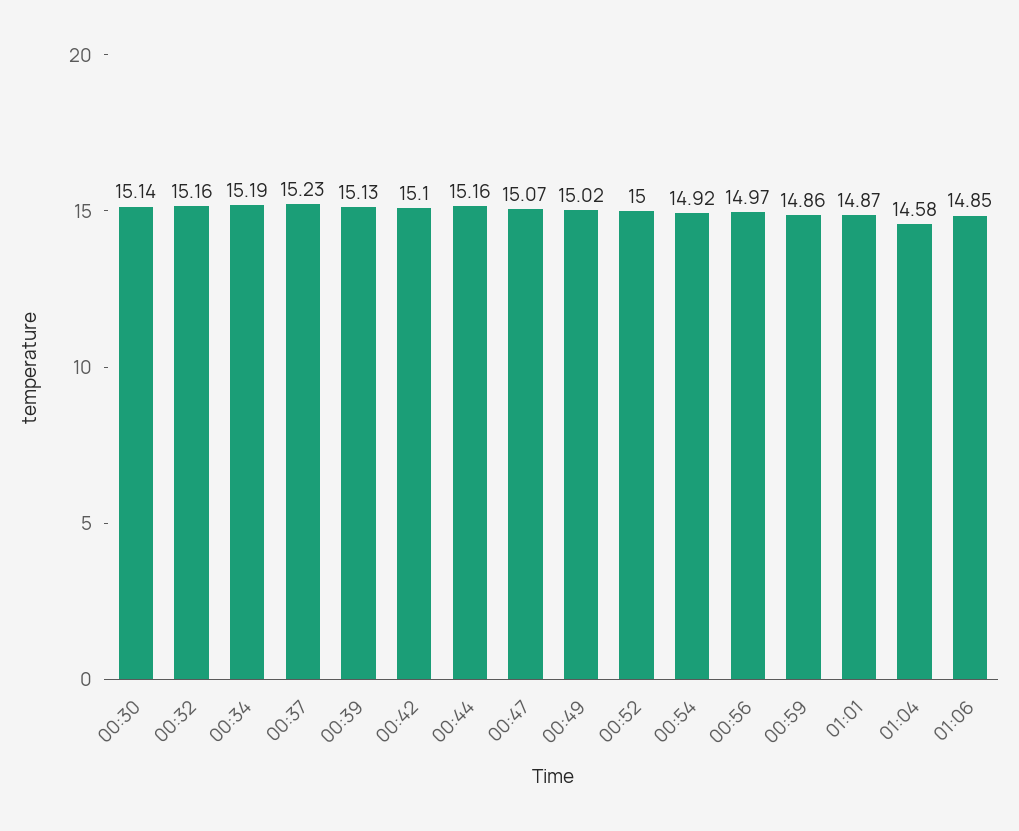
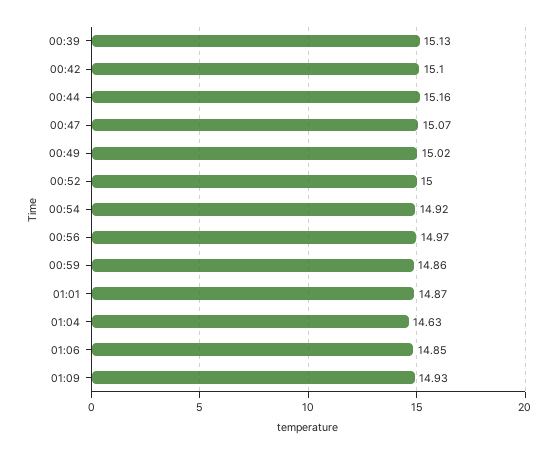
00:30: 15.14 -> none
00:32: 15.16 -> none
00:34: 15.19 -> none
00:37: 15.23 -> none
01:04: 14.58 -> 14.63
01:09: none -> 14.93

